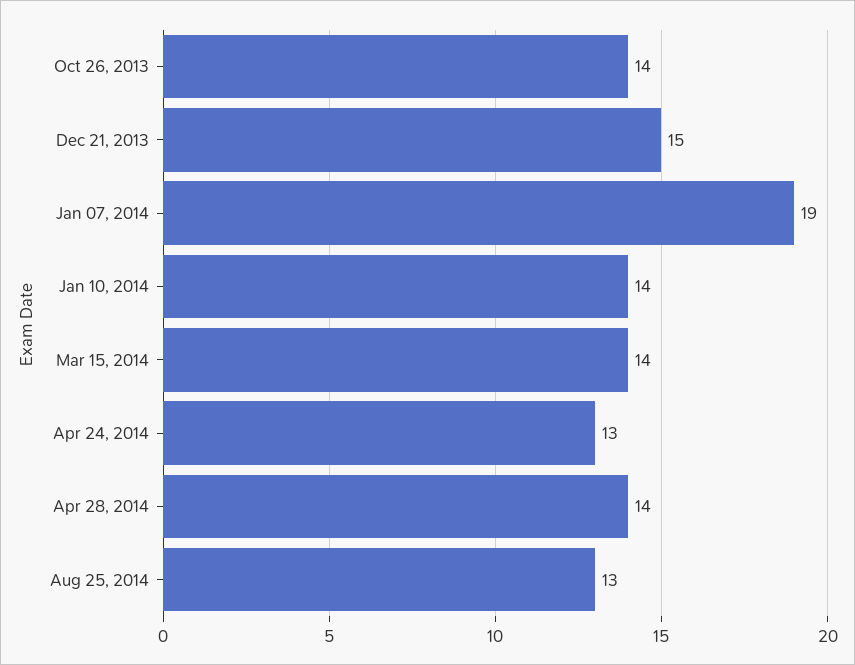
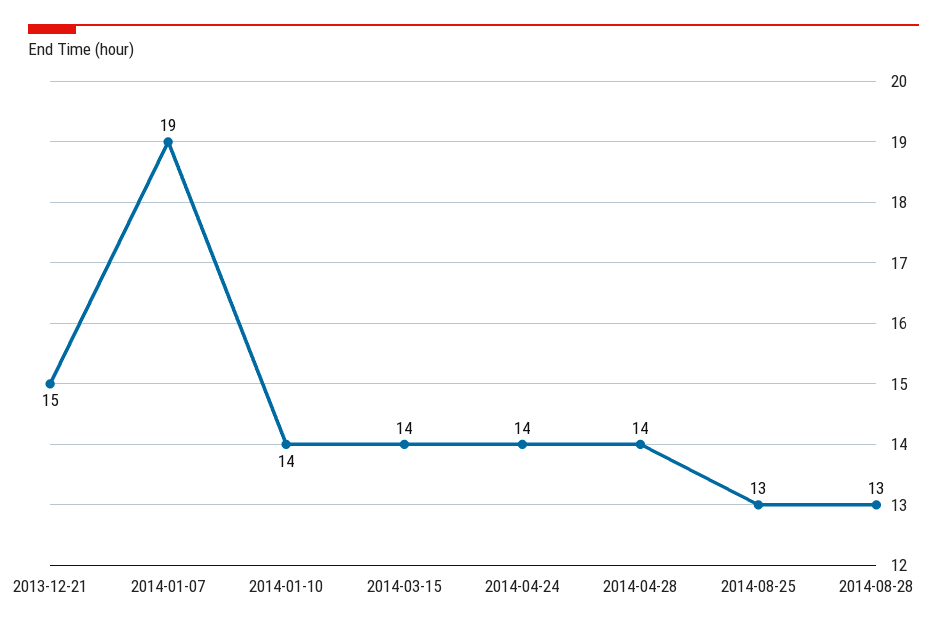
Oct 26, 2013: 14 -> none
Apr 24, 2014: 13 -> 14
2014-08-28: none -> 13

